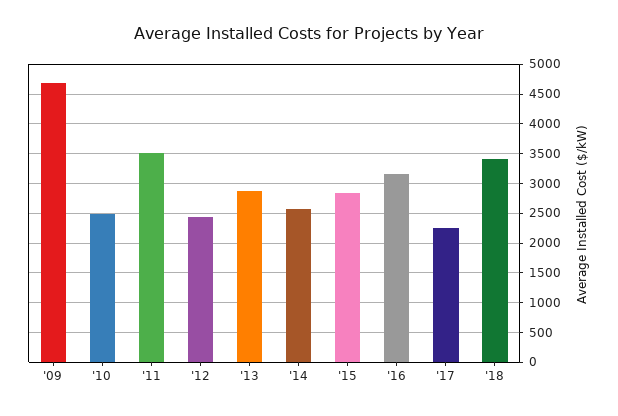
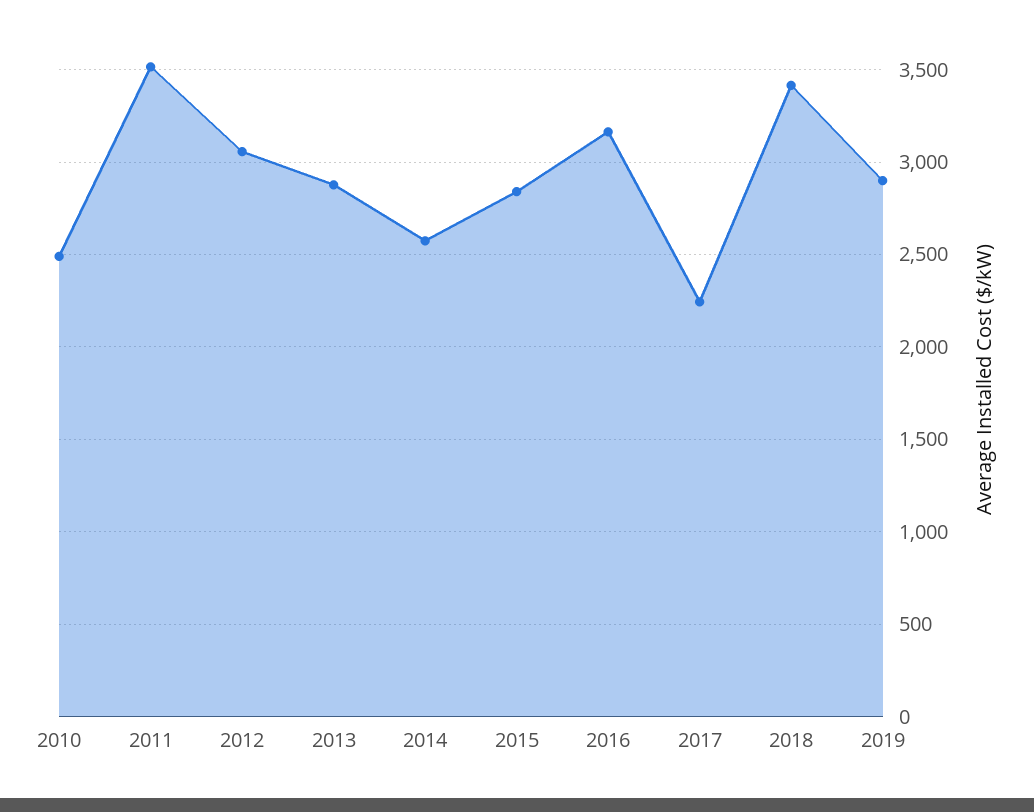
'09: 4750 -> none
'12: 2500 -> 3050
2019: none -> 2900

